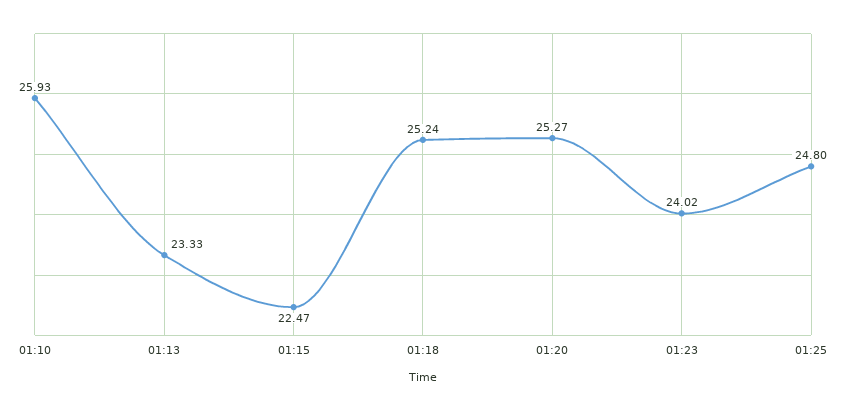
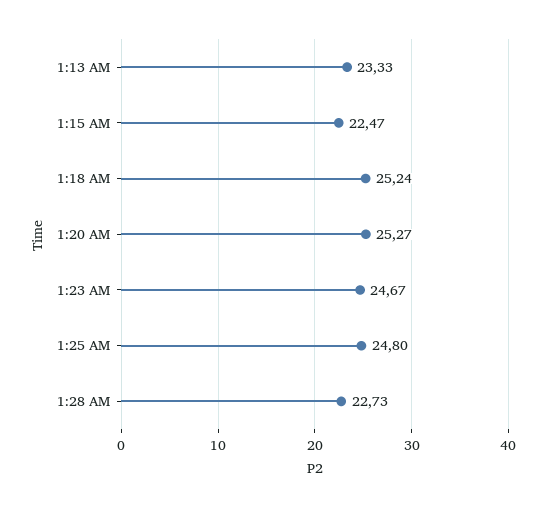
01:10: 25.93 -> none
01:23: 24.02 -> 24.67
1:28 AM: none -> 22.73

